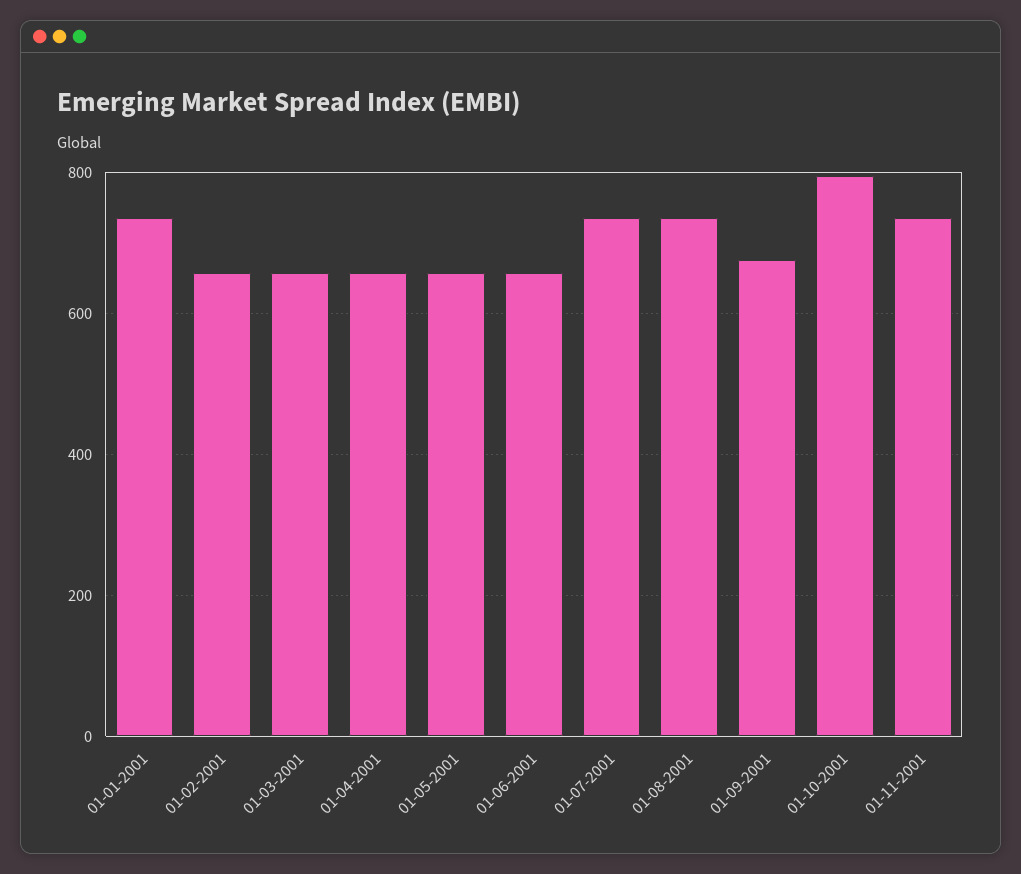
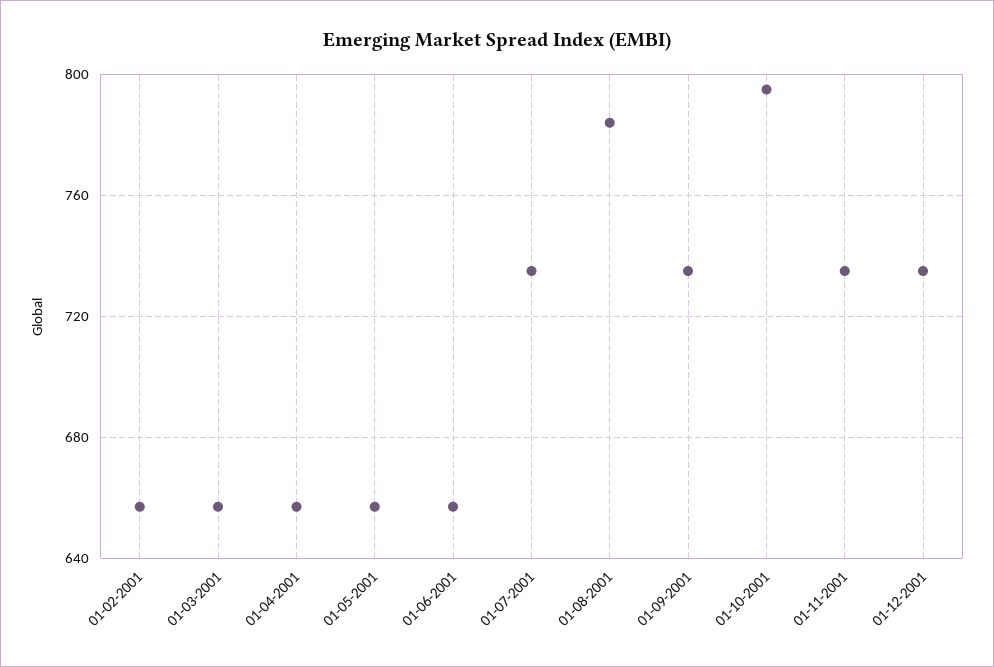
01-01-2001: 740 -> none
01-08-2001: 740 -> 785
01-09-2001: 680 -> 735
01-12-2001: none -> 735

